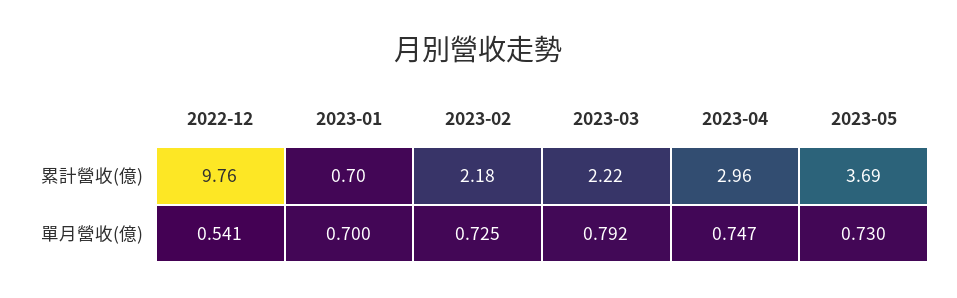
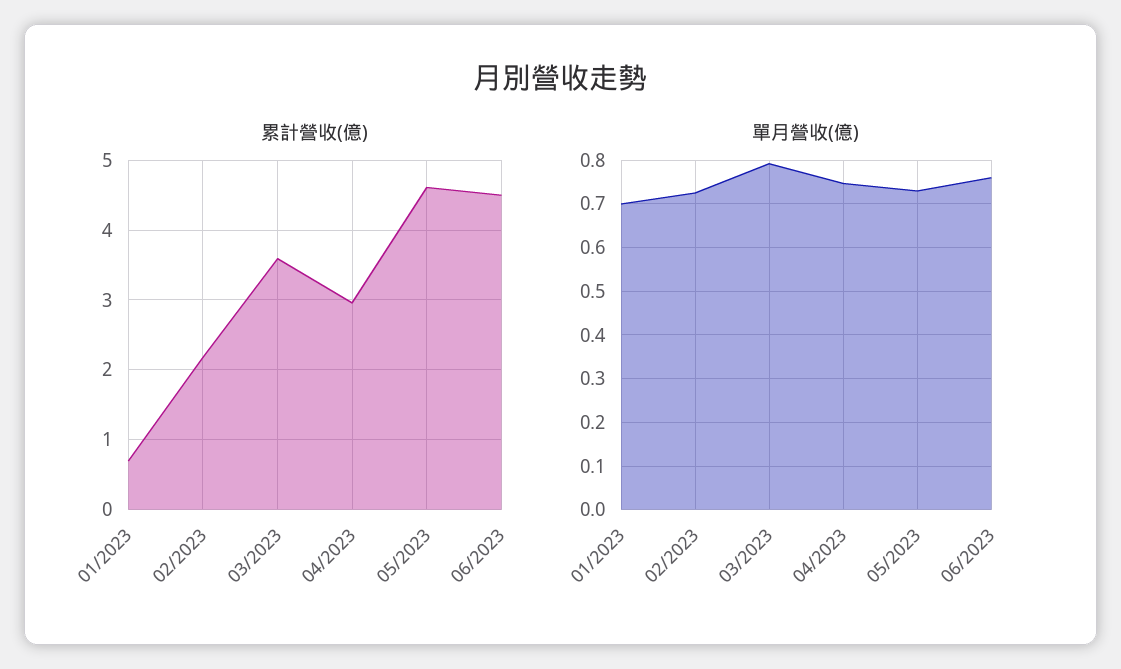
累計營收(億), 2022-12: 9.76 -> none
累計營收(億), 2023-03: 2.22 -> 3.6
累計營收(億), 2023-05: 3.69 -> 4.6
單月營收(億), 2022-12: 0.541 -> none
累計營收(億), 06/2023: none -> 4.5
單月營收(億), 06/2023: none -> 0.76

